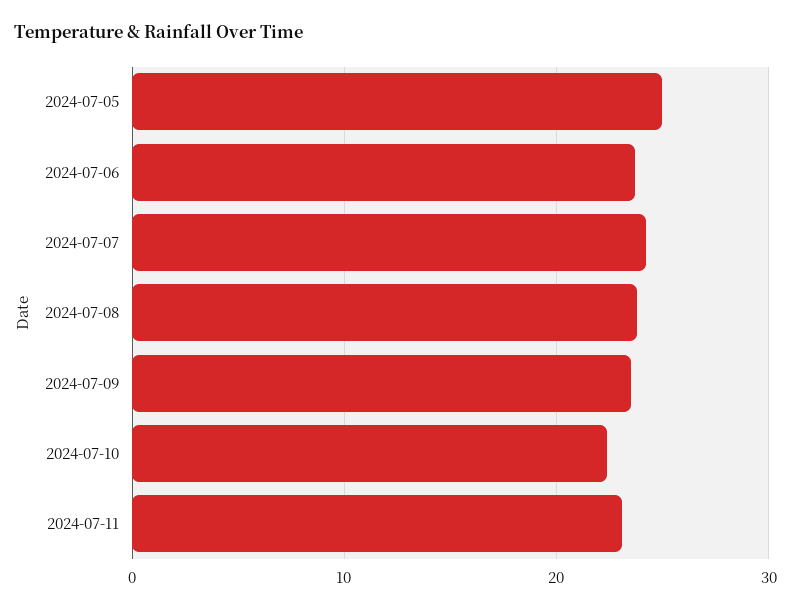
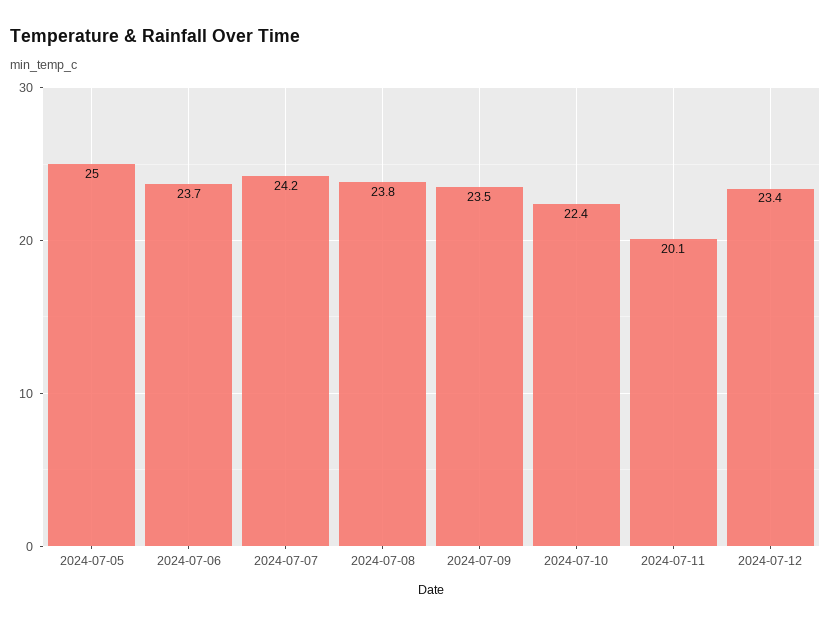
2024-07-11: 23 -> 20.1
2024-07-12: none -> 23.4

